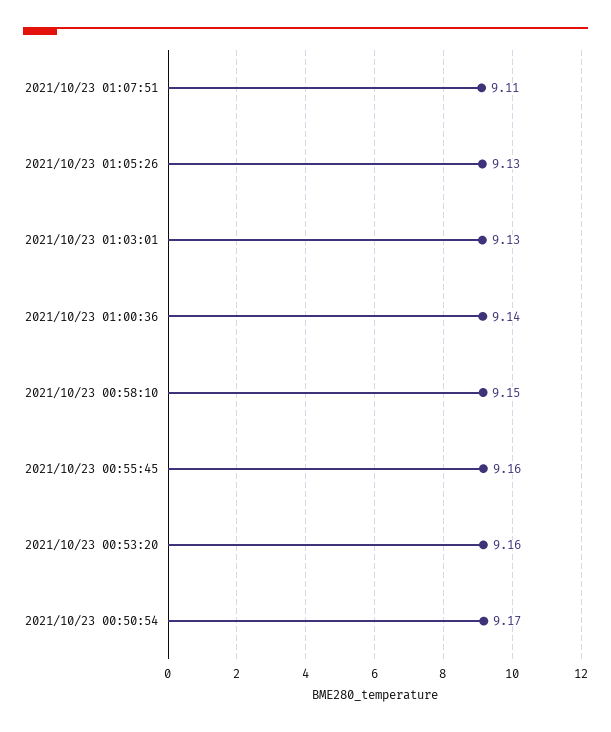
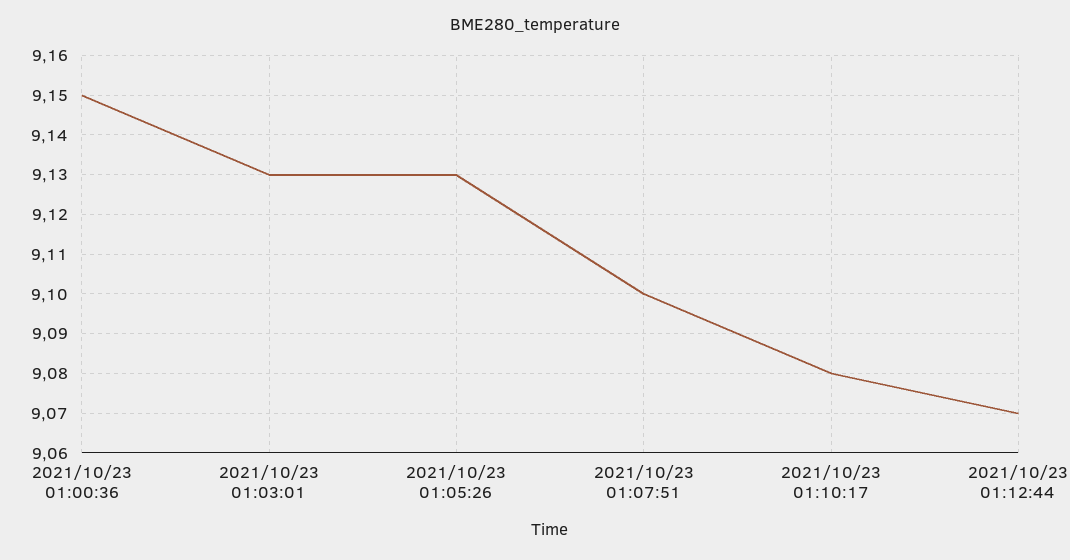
2021/10/23 01:07:51: 9.11 -> 9.1
2021/10/23 01:00:36: 9.14 -> 9.15
2021/10/23 00:58:10: 9.15 -> none
2021/10/23 00:55:45: 9.16 -> none
2021/10/23 00:53:20: 9.16 -> none
2021/10/23 00:50:54: 9.17 -> none
2021/10/23 01:10:17: none -> 9.08
2021/10/23 01:12:44: none -> 9.07

